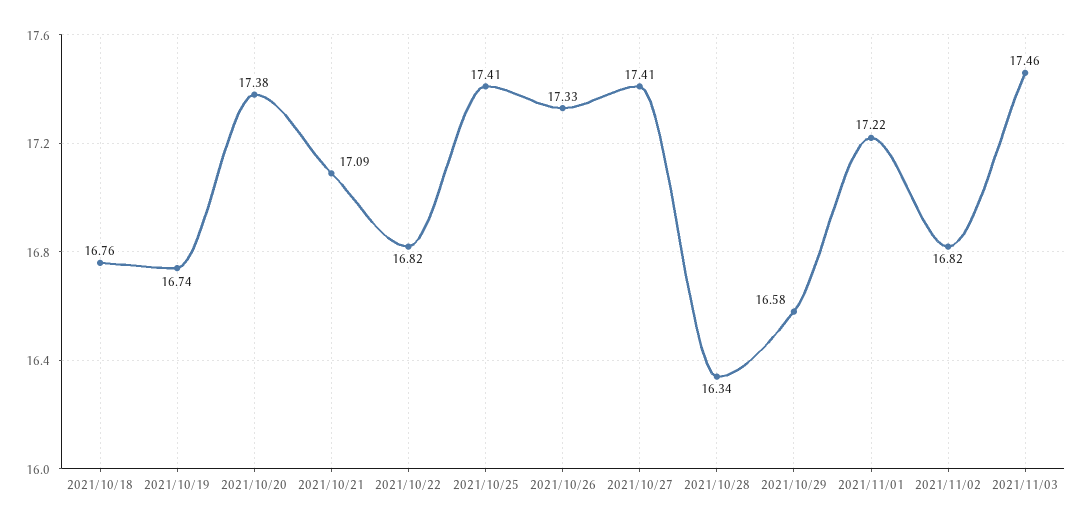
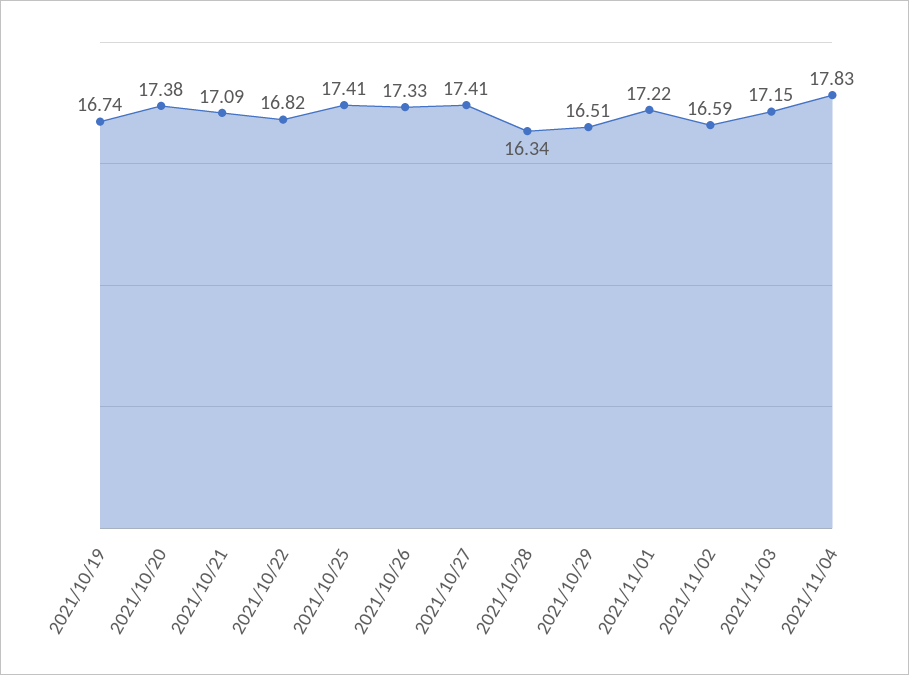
2021/10/18: 16.76 -> none
2021/10/29: 16.58 -> 16.51
2021/11/02: 16.82 -> 16.59
2021/11/03: 17.46 -> 17.15
2021/11/04: none -> 17.83

